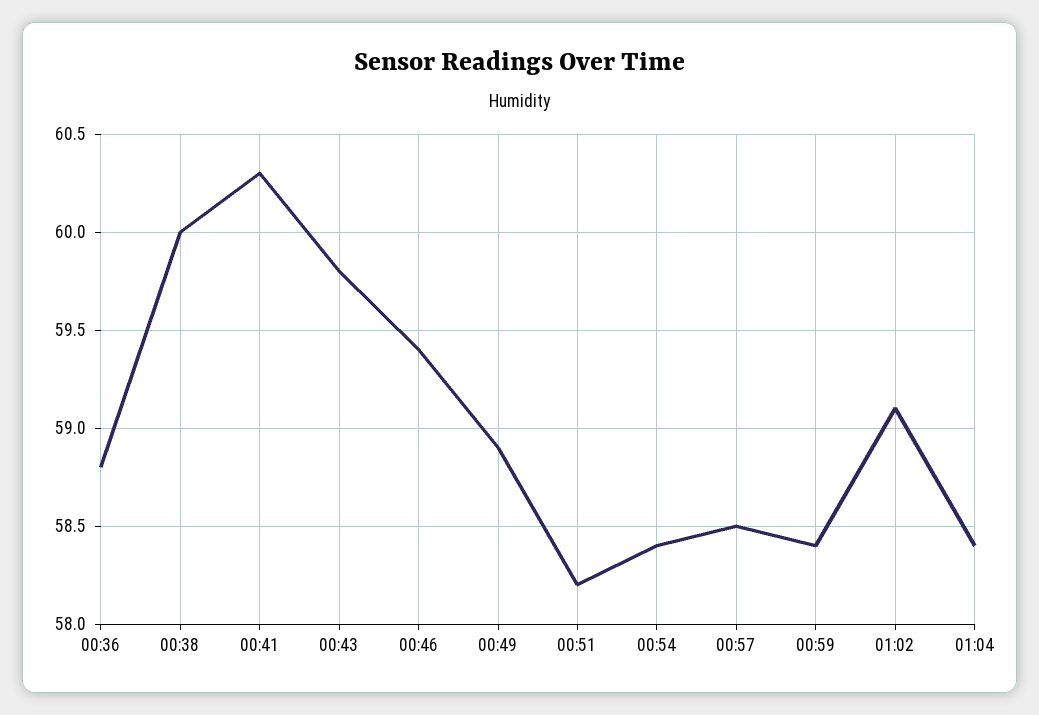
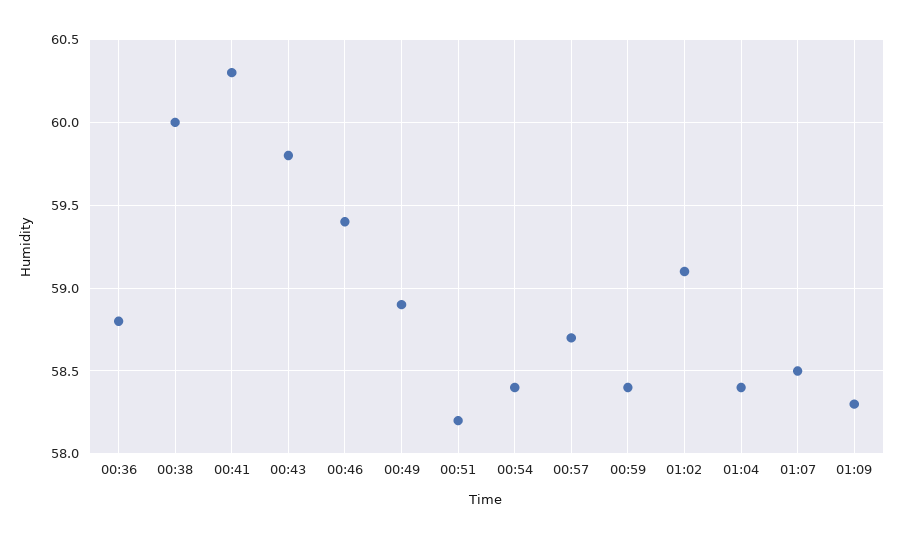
00:57: 58.5 -> 58.7
01:07: none -> 58.5
01:09: none -> 58.3

